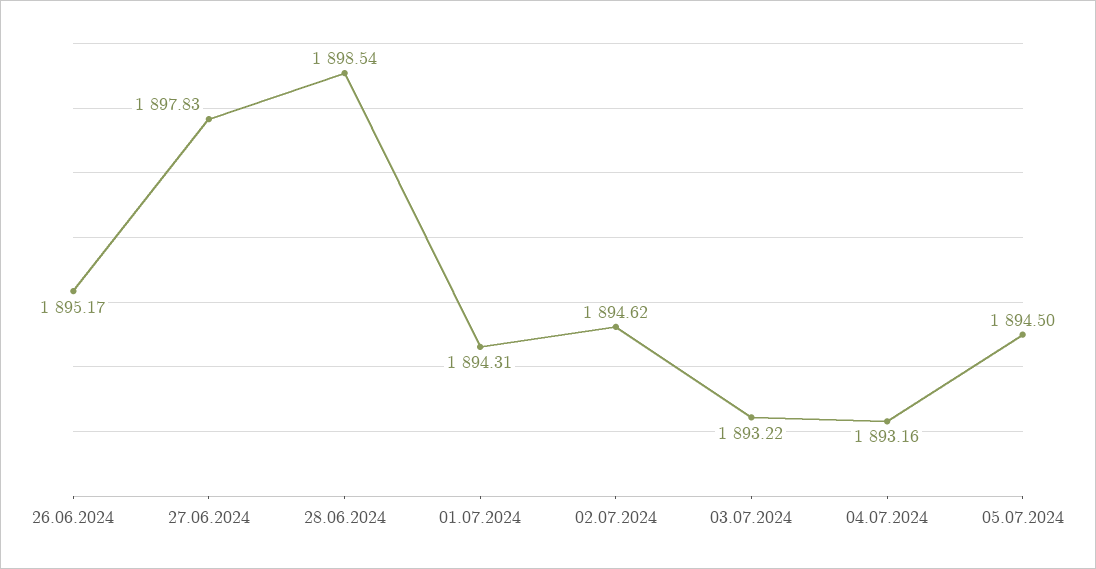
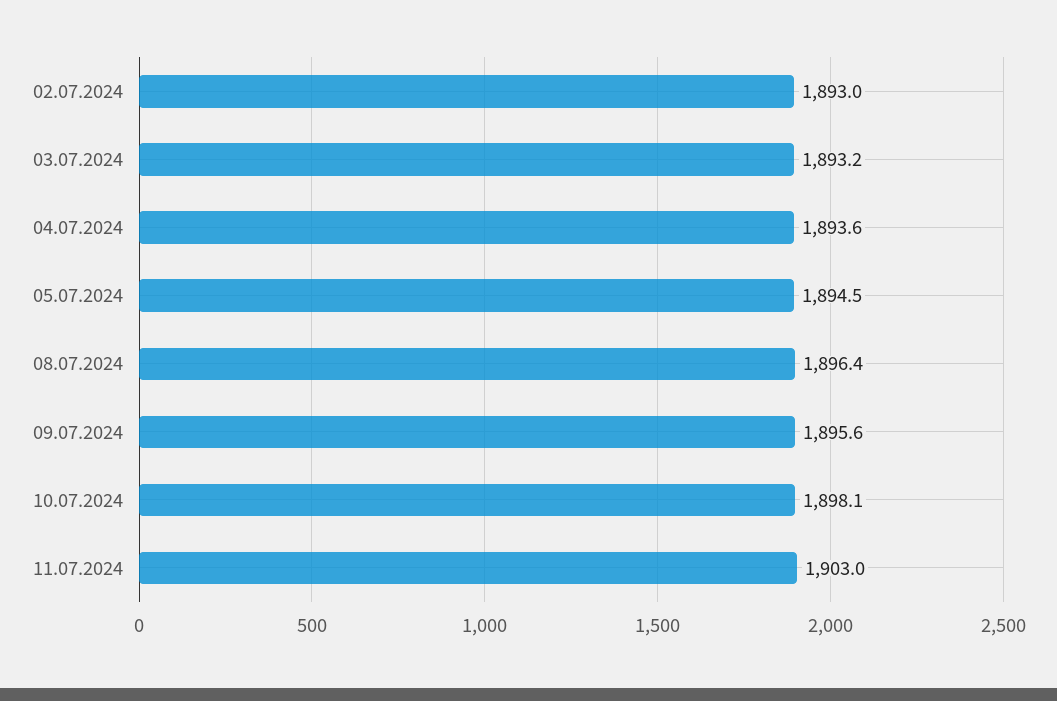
26.06.2024: 1895.17 -> none
27.06.2024: 1897.83 -> none
28.06.2024: 1898.54 -> none
01.07.2024: 1894.31 -> none
02.07.2024: 1894.62 -> 1893
04.07.2024: 1893.16 -> 1893.6
08.07.2024: none -> 1896.4
09.07.2024: none -> 1895.6
10.07.2024: none -> 1898.1
11.07.2024: none -> 1903

